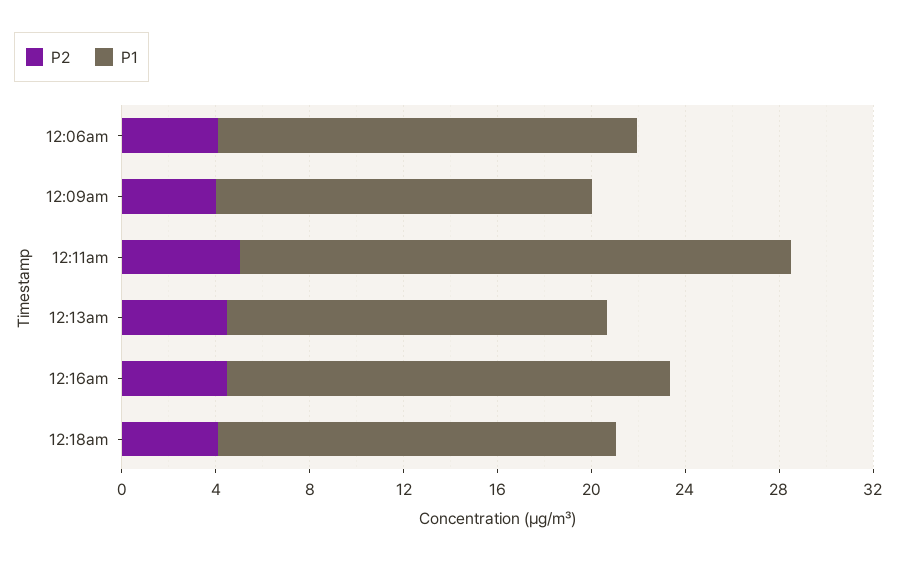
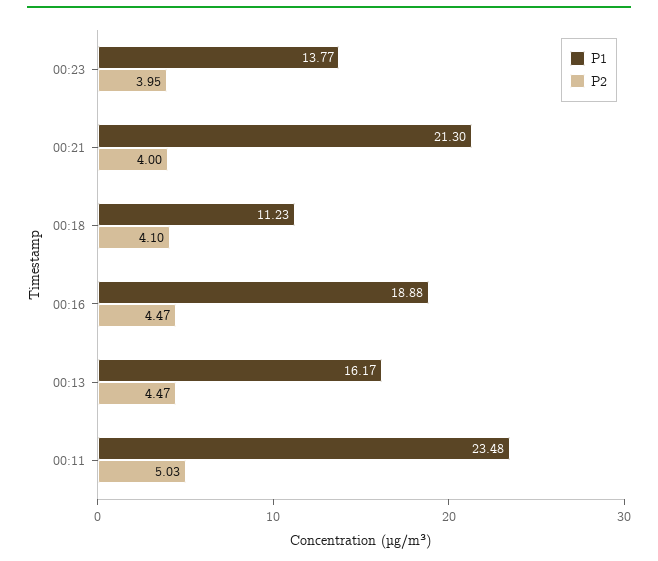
P2, 12:06am: 4 -> none
P1, 12:06am: 18 -> none
P2, 12:09am: 4 -> none
P1, 12:09am: 16 -> none
P1, 12:18am: 17 -> 11.23
P1, 00:23: none -> 13.77
P2, 00:23: none -> 3.95
P1, 00:21: none -> 21.3
P2, 00:21: none -> 4

